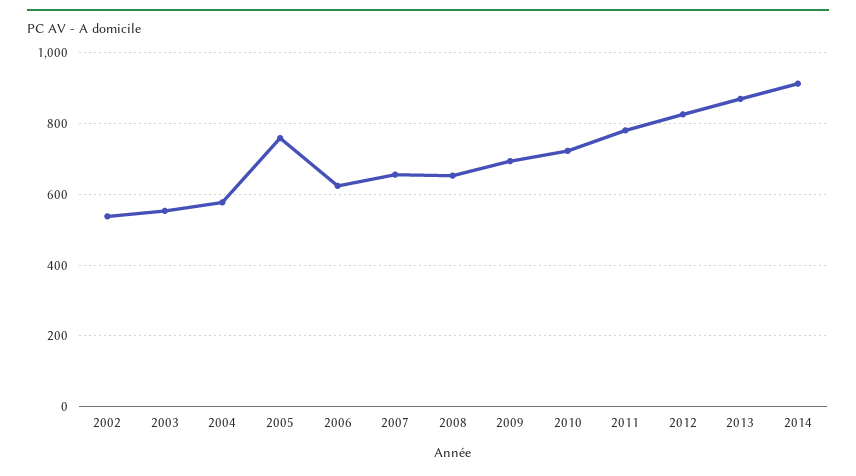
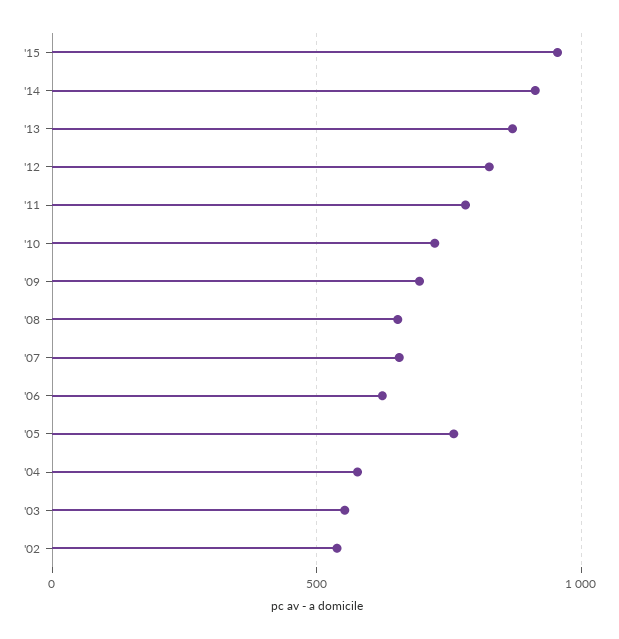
'15: none -> 950

